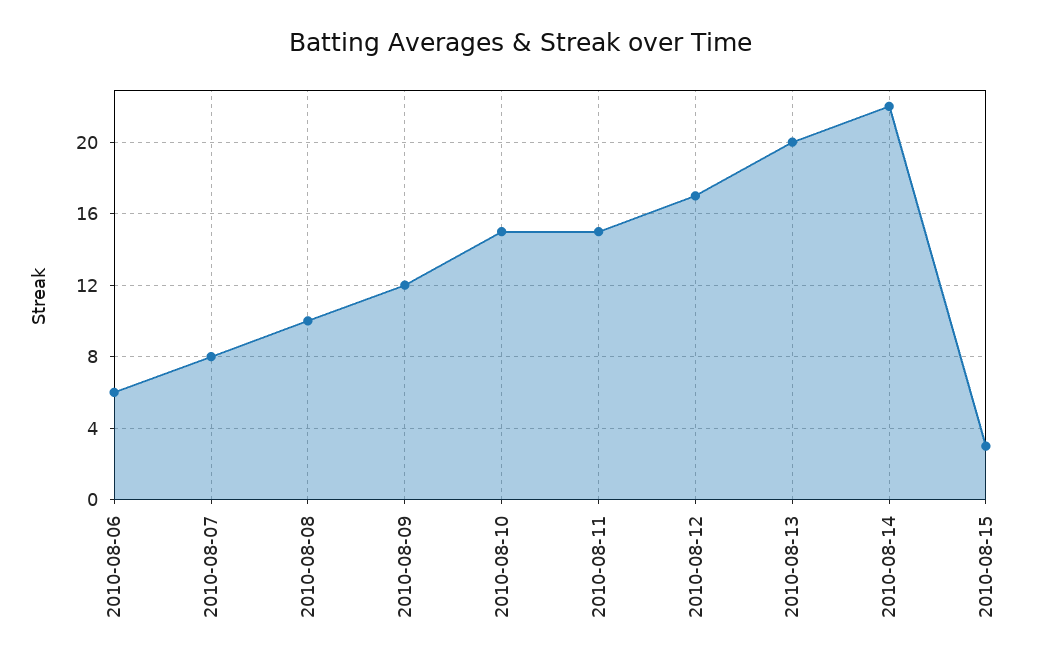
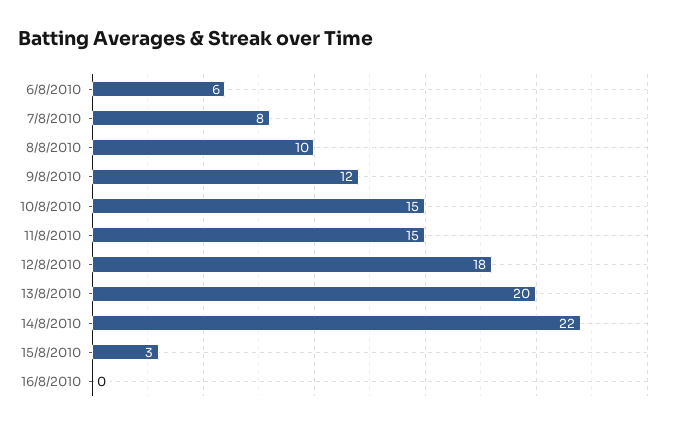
2010-08-12: 17 -> 18
16/8/2010: none -> 0

